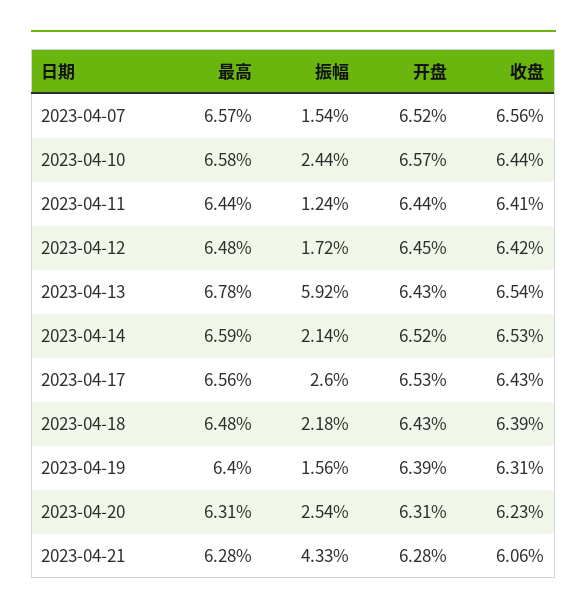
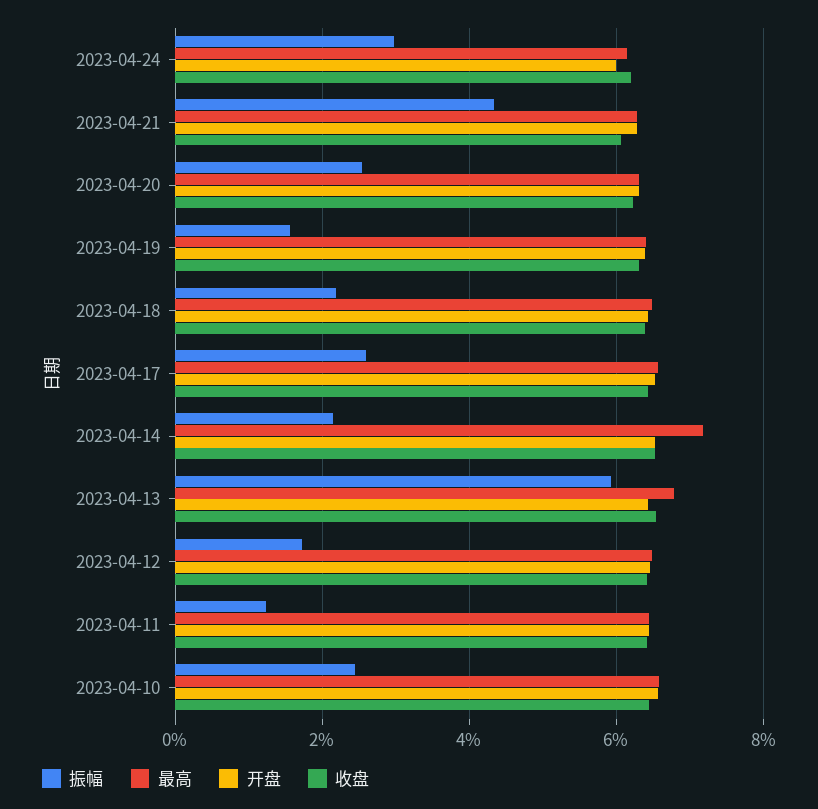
最高, 2023-04-07: 6.57 -> none
振幅, 2023-04-07: 1.54 -> none
开盘, 2023-04-07: 6.52 -> none
收盘, 2023-04-07: 6.56 -> none
最高, 2023-04-14: 6.59 -> 7.2
振幅, 2023-04-24: none -> 3
最高, 2023-04-24: none -> 6.2
开盘, 2023-04-24: none -> 6
收盘, 2023-04-24: none -> 6.2

